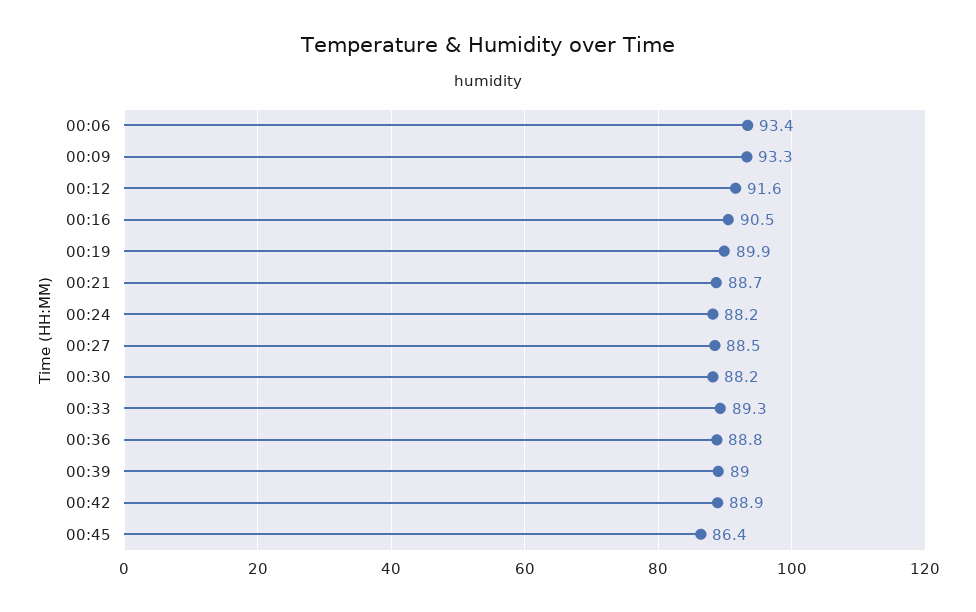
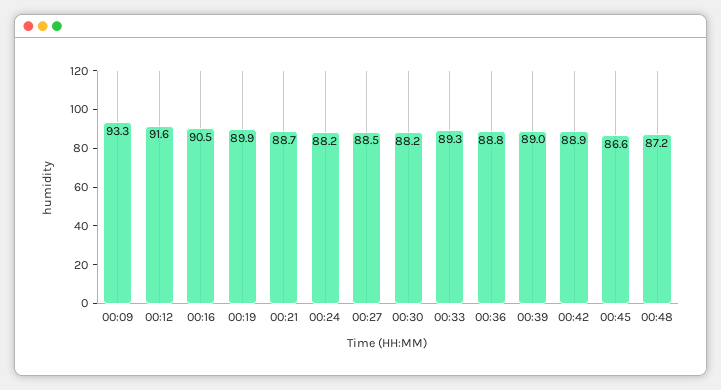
00:06: 93.4 -> none
00:45: 86.4 -> 86.6
00:48: none -> 87.2

